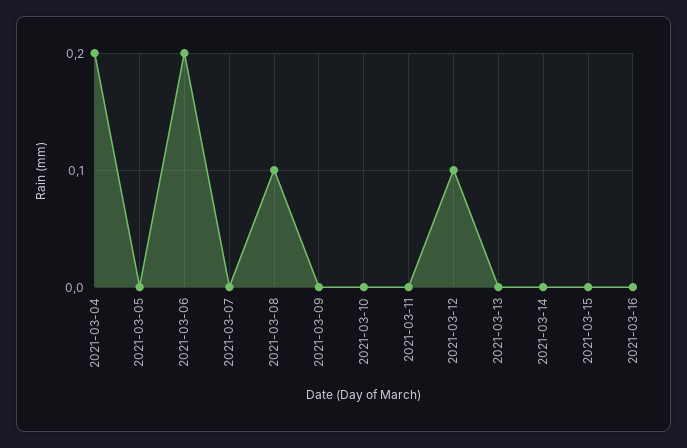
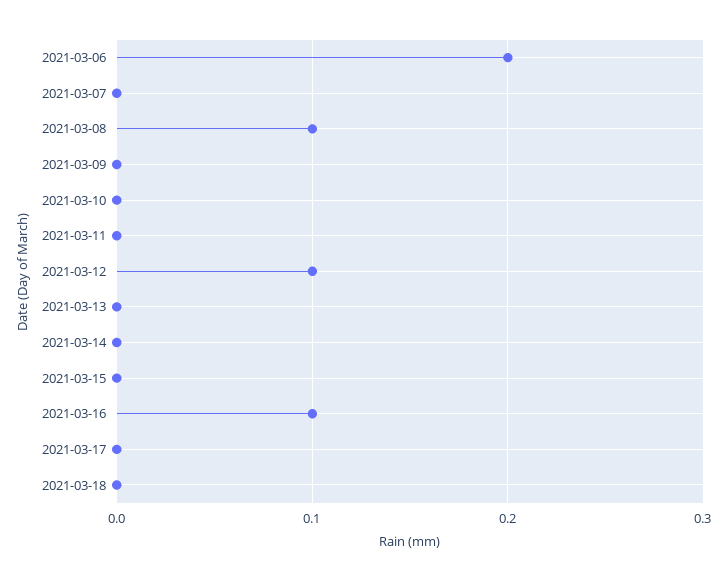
2021-03-04: 0.2 -> none
2021-03-05: 0 -> none
2021-03-16: 0 -> 0.1
2021-03-17: none -> 0
2021-03-18: none -> 0

